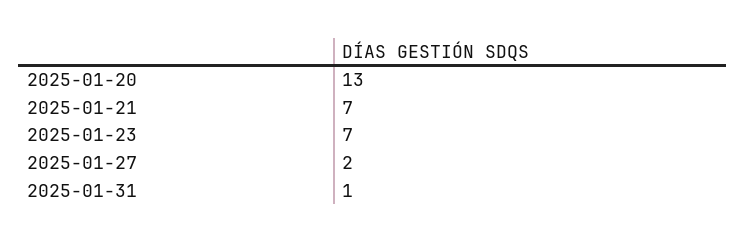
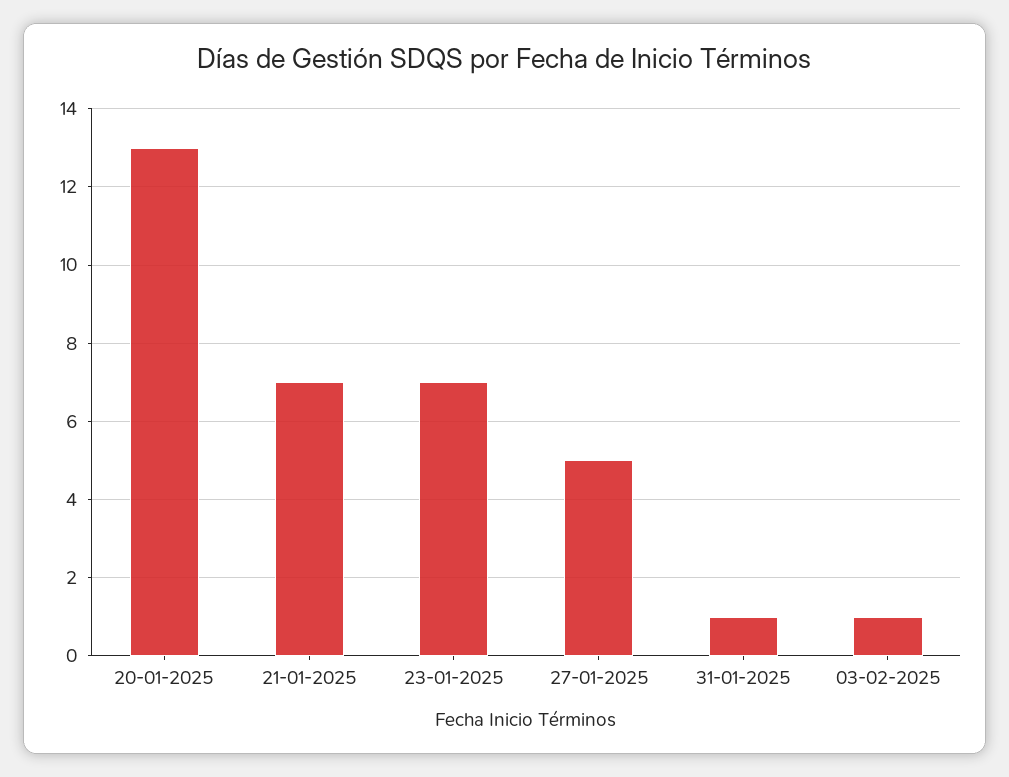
2025-01-27: 2 -> 5
03-02-2025: none -> 1

